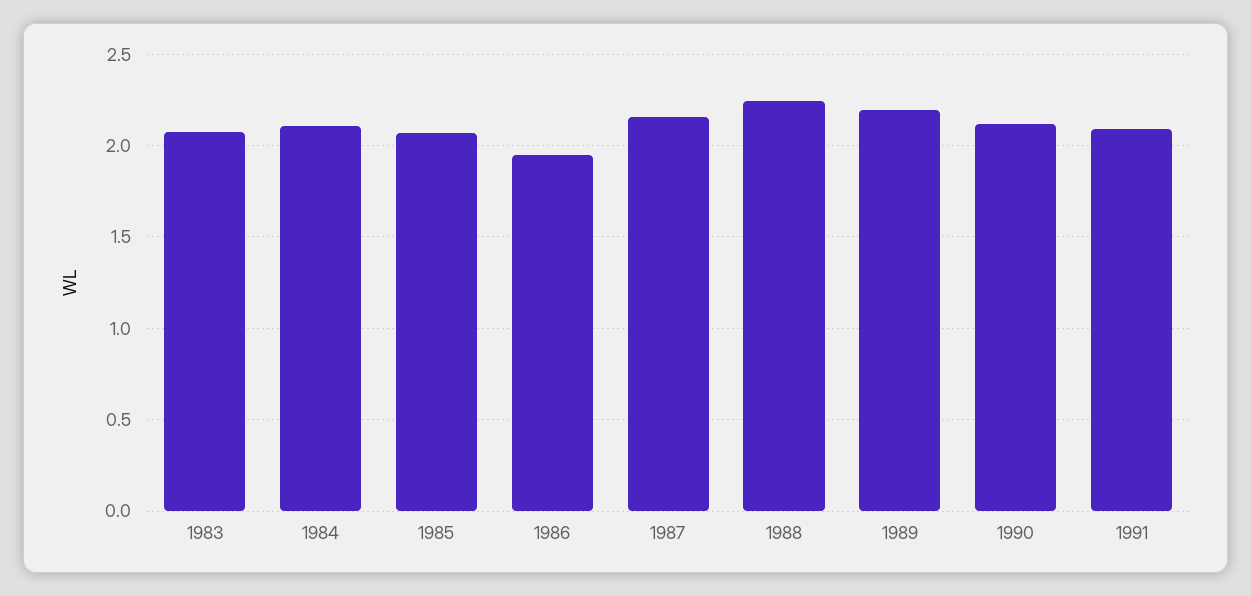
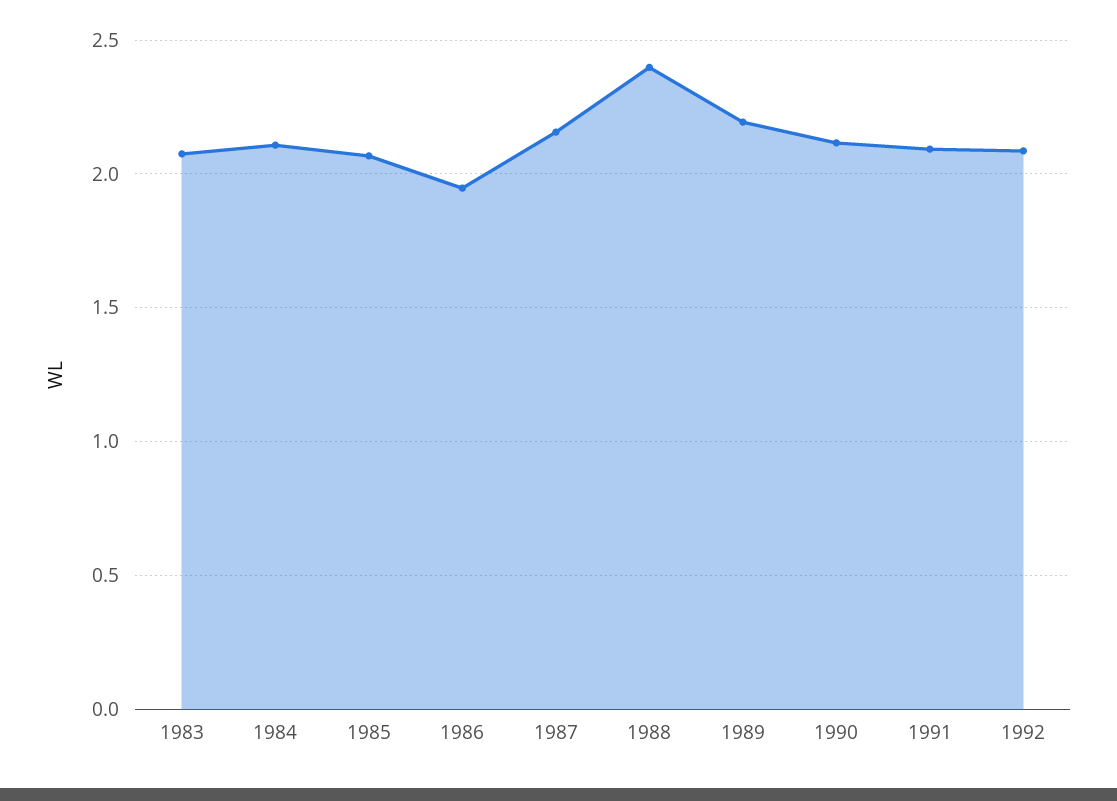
1988: 2.25 -> 2.4
1992: none -> 2.1

